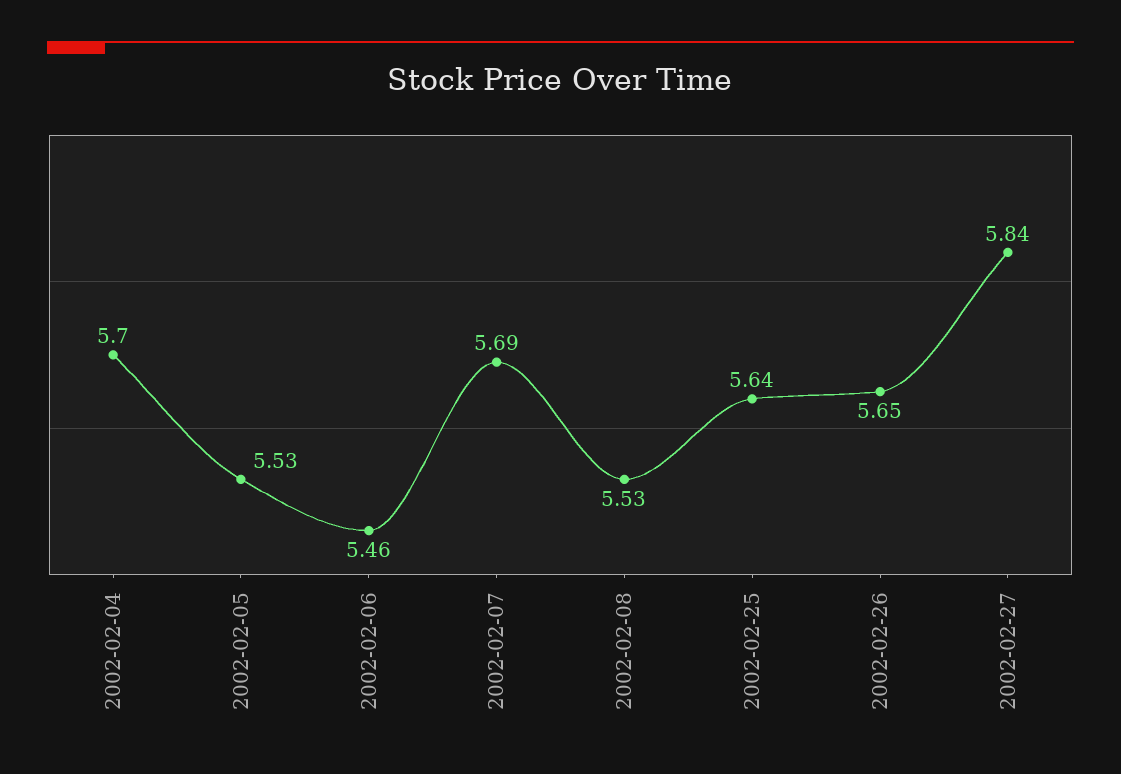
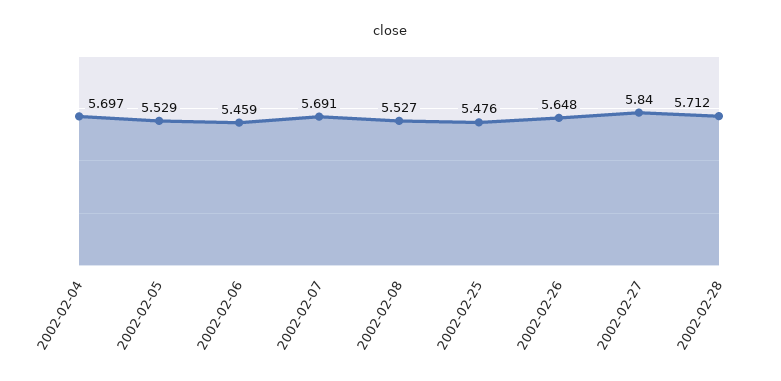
2002-02-25: 5.64 -> 5.476
2002-02-28: none -> 5.712

